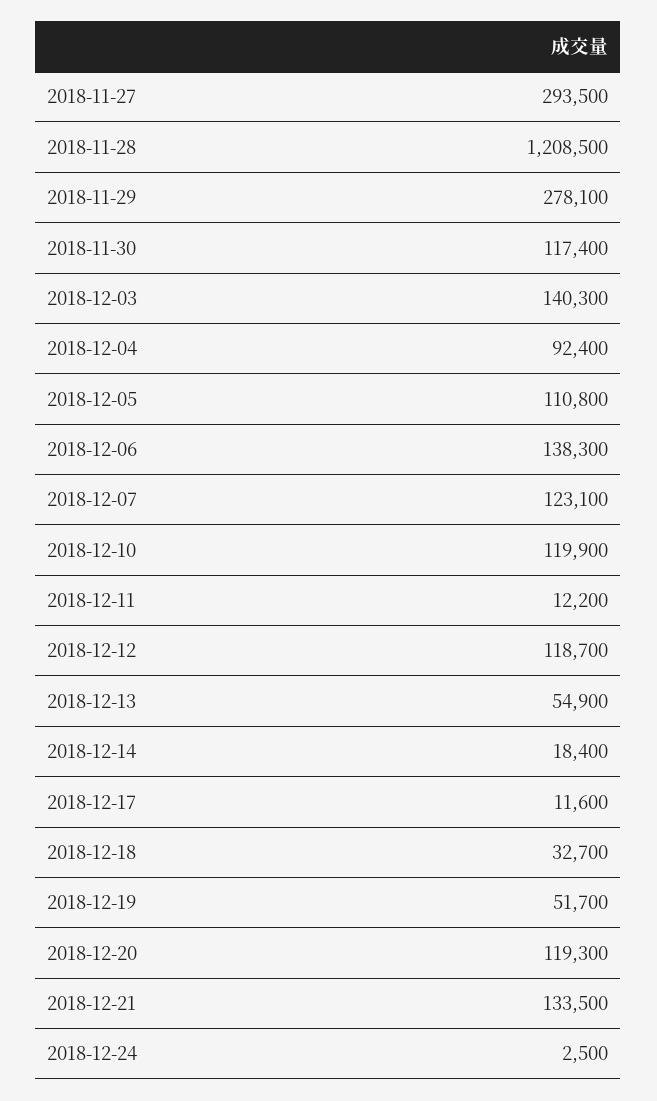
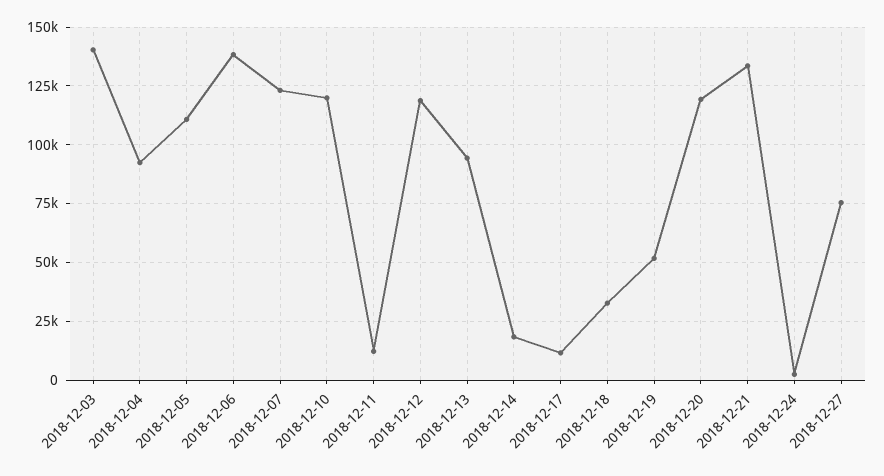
2018-11-27: 293500 -> none
2018-11-28: 1208500 -> none
2018-11-29: 278100 -> none
2018-11-30: 117400 -> none
2018-12-13: 54900 -> 95000
2018-12-27: none -> 75000

